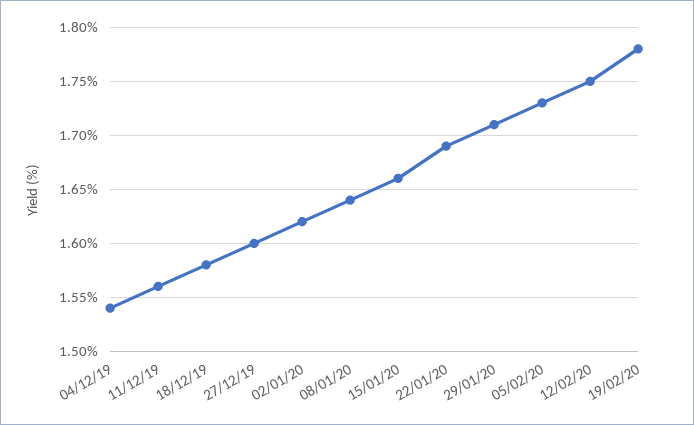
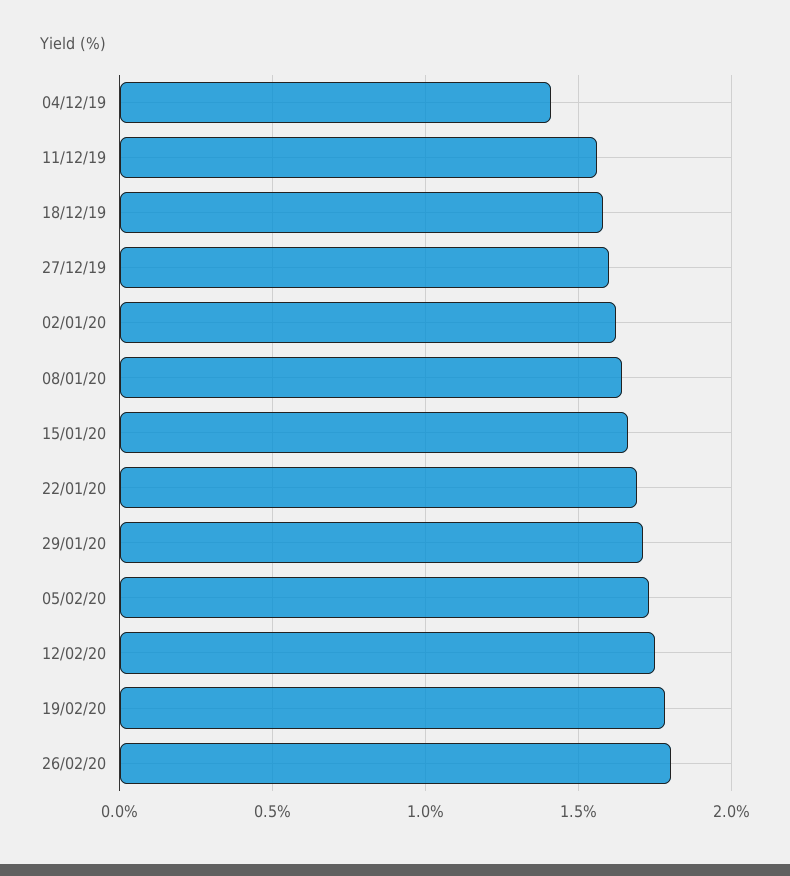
04/12/19: 1.54 -> 1.4
26/02/20: none -> 1.8

